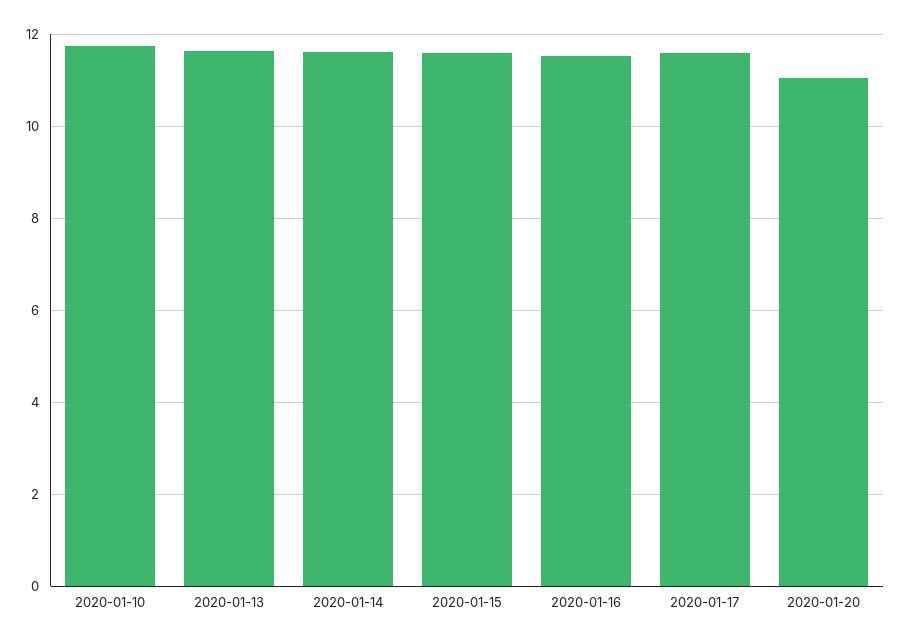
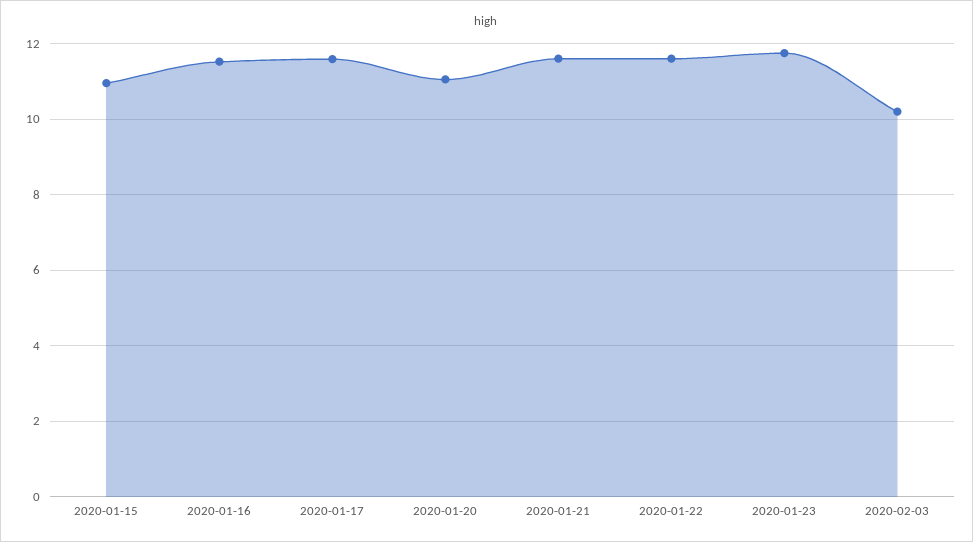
2020-01-10: 11.8 -> none
2020-01-13: 11.6 -> none
2020-01-14: 11.6 -> none
2020-01-15: 11.6 -> 11
2020-01-21: none -> 11.6
2020-01-22: none -> 11.6
2020-01-23: none -> 11.8
2020-02-03: none -> 10.2

